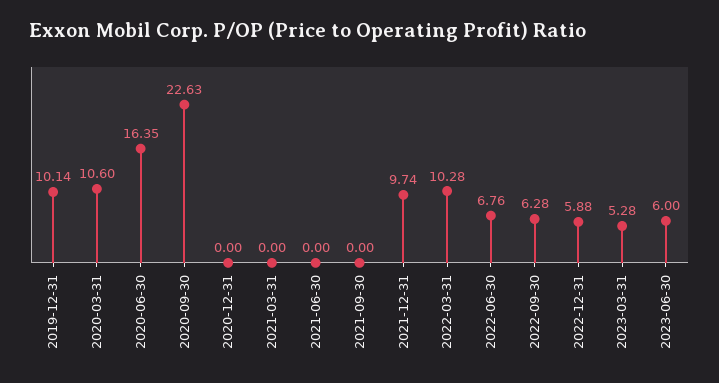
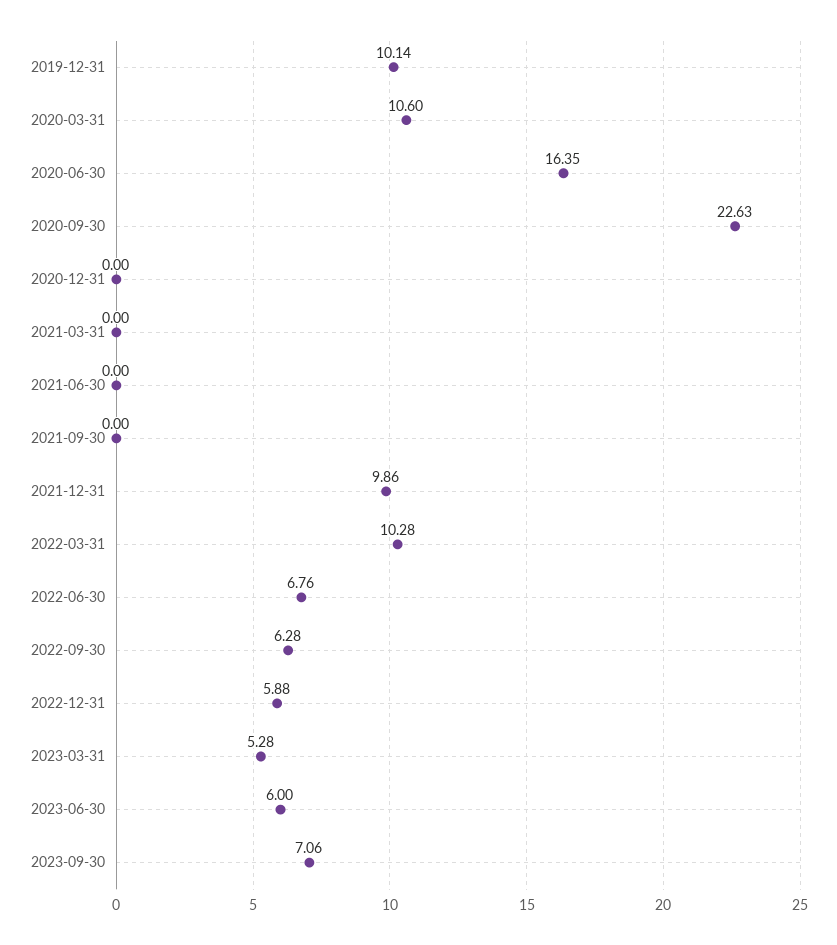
2021-12-31: 9.74 -> 9.86
2023-09-30: none -> 7.06

